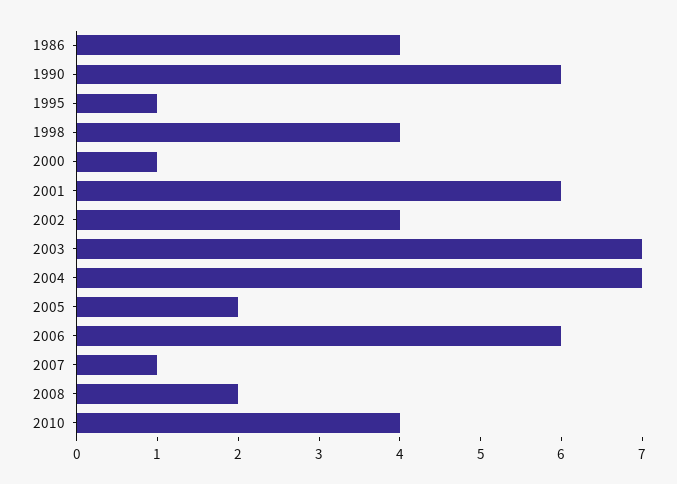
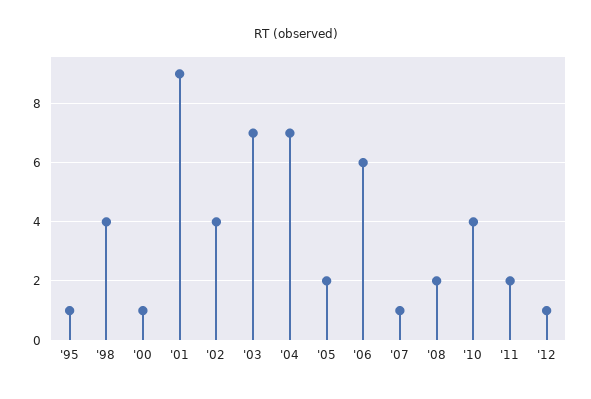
1986: 4 -> none
1990: 6 -> none
2001: 6 -> 9
'11: none -> 2
'12: none -> 1

